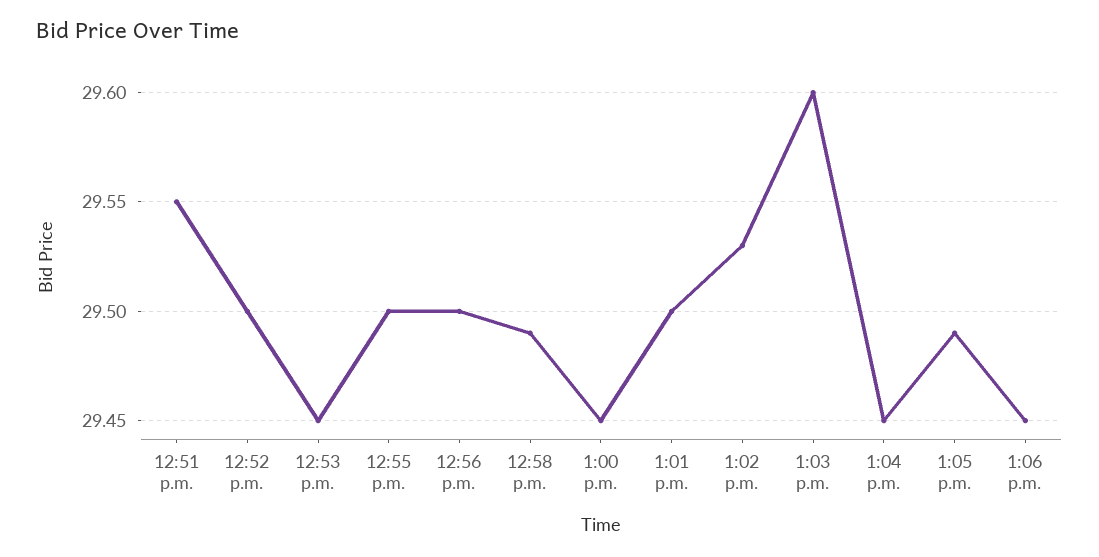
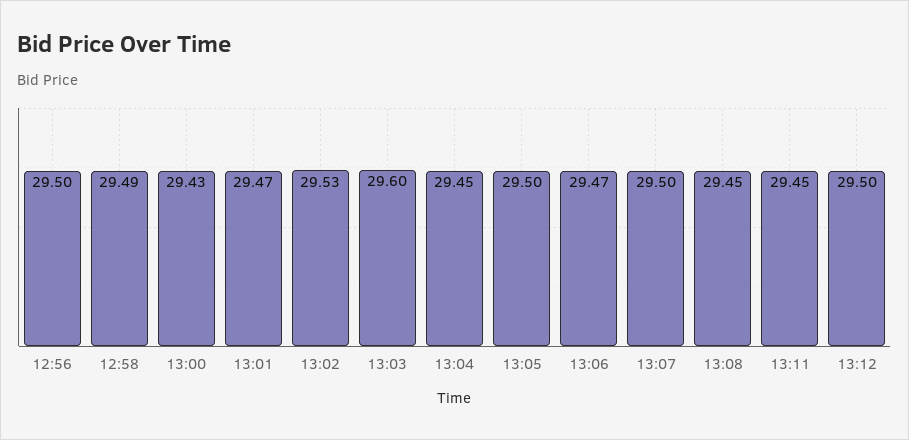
12:51 p.m.: 29.55 -> none
12:52 p.m.: 29.5 -> none
12:53 p.m.: 29.45 -> none
12:55 p.m.: 29.5 -> none
1:00 p.m.: 29.45 -> 29.43
1:01 p.m.: 29.5 -> 29.47
1:05 p.m.: 29.49 -> 29.5
1:06 p.m.: 29.45 -> 29.47
13:07: none -> 29.5
13:08: none -> 29.45
13:11: none -> 29.45
13:12: none -> 29.5

